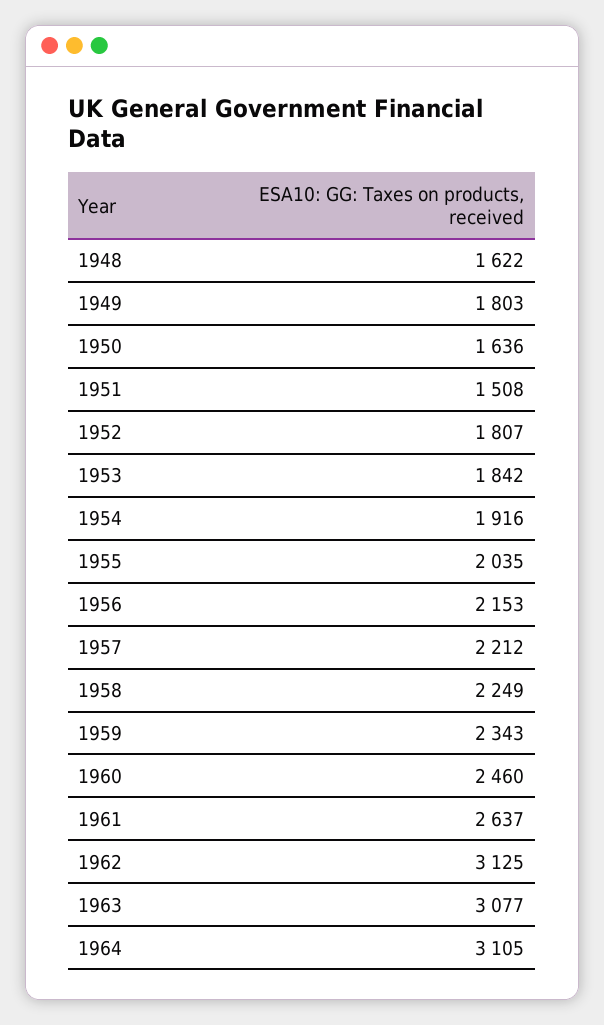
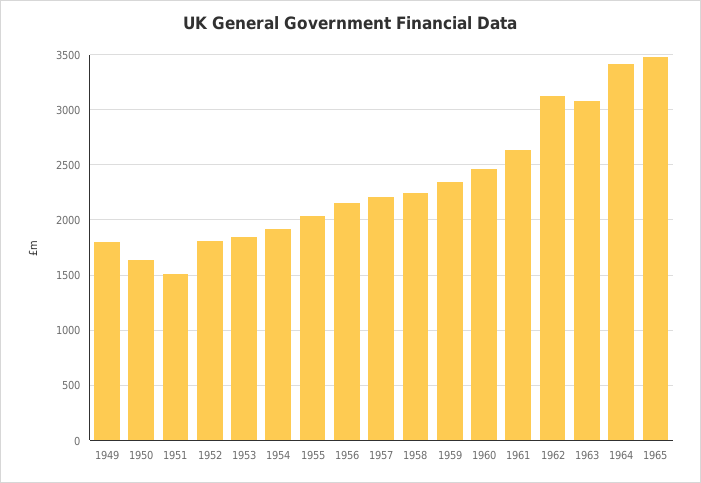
1948: 1622 -> none
1964: 3105 -> 3400
1965: none -> 3500

